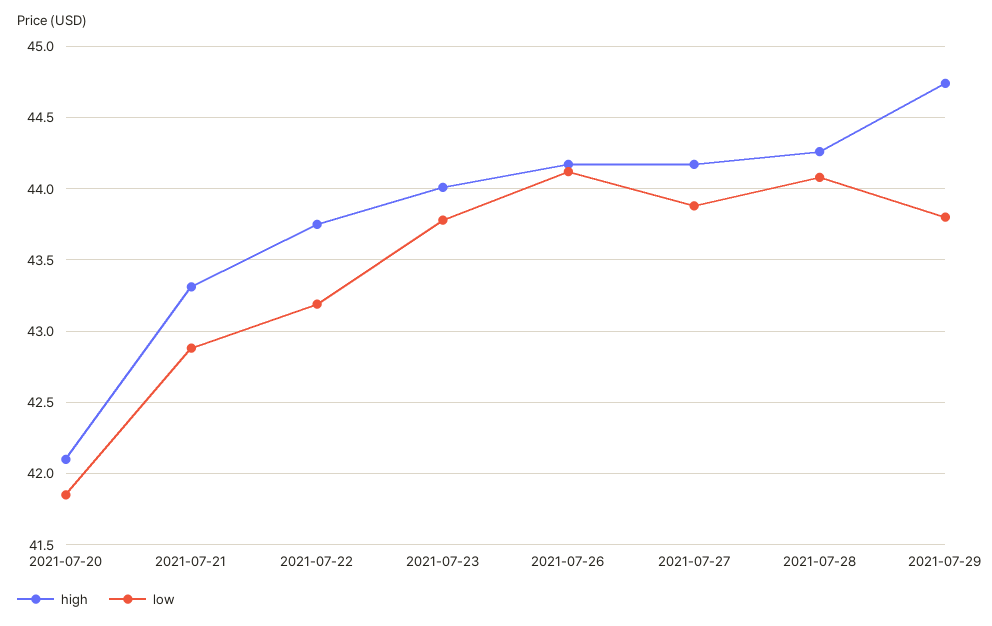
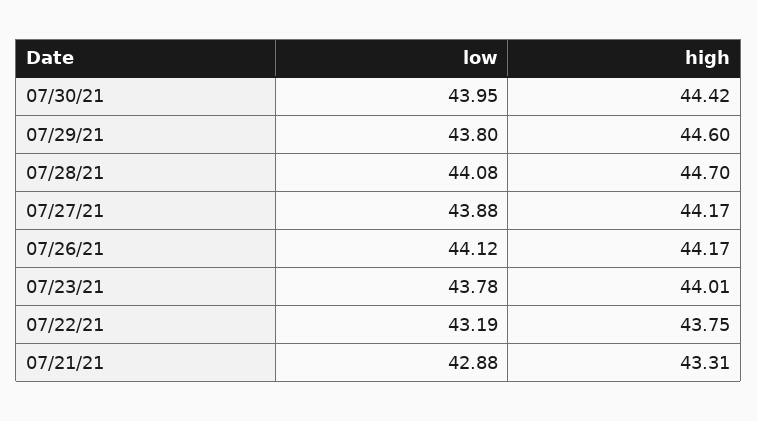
high, 2021-07-20: 42.1 -> none
low, 2021-07-20: 41.85 -> none
high, 2021-07-28: 44.25 -> 44.7
high, 2021-07-29: 44.75 -> 44.6
low, 07/30/21: none -> 43.95
high, 07/30/21: none -> 44.42

